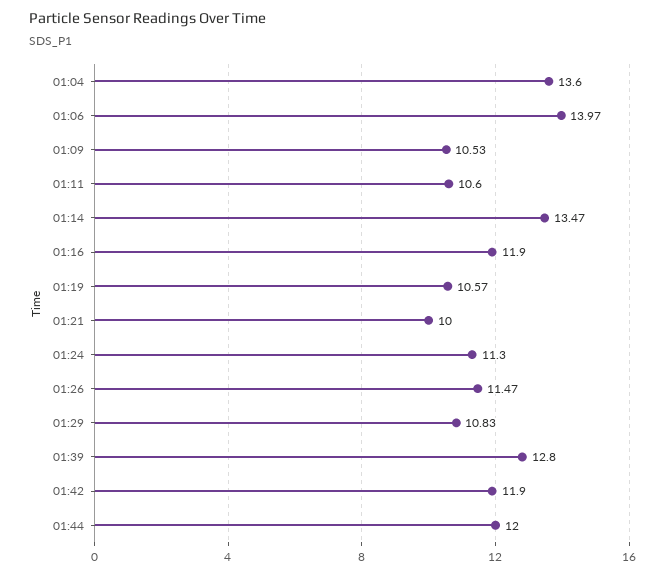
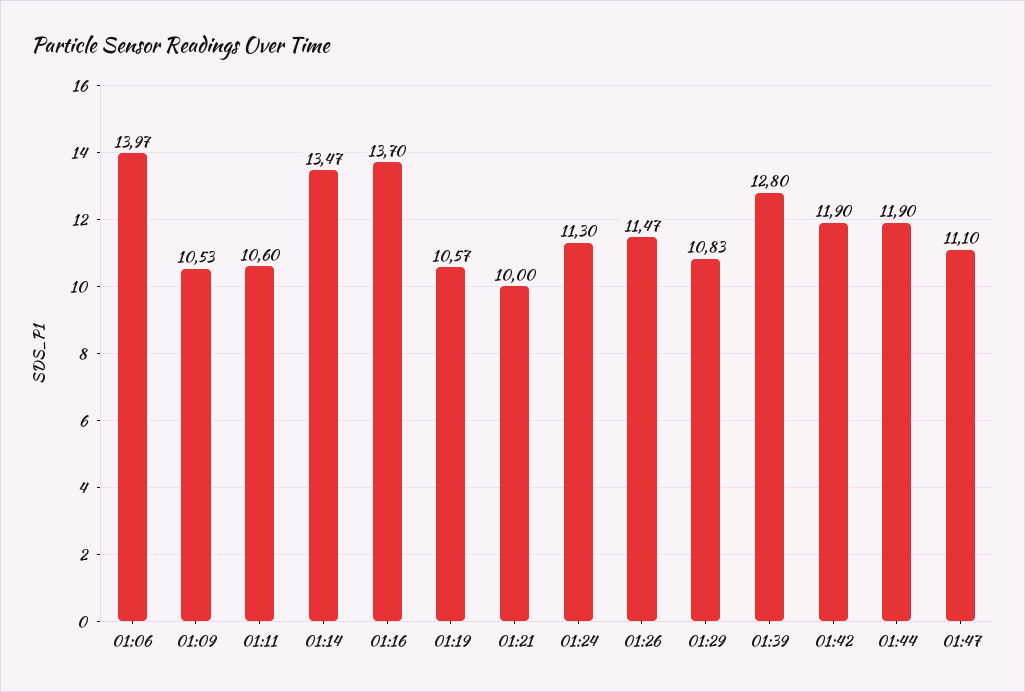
01:04: 13.6 -> none
01:16: 11.9 -> 13.7
01:44: 12 -> 11.9
01:47: none -> 11.1

